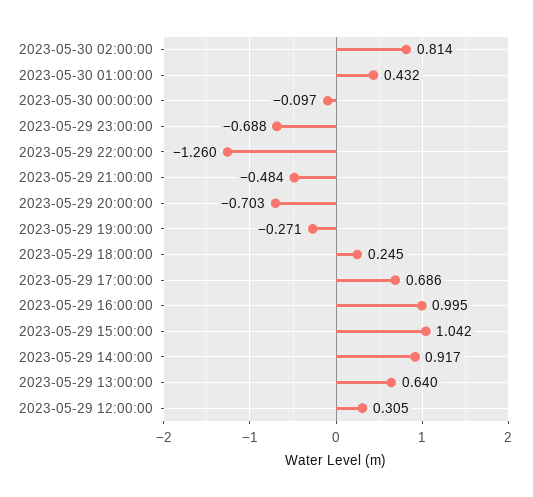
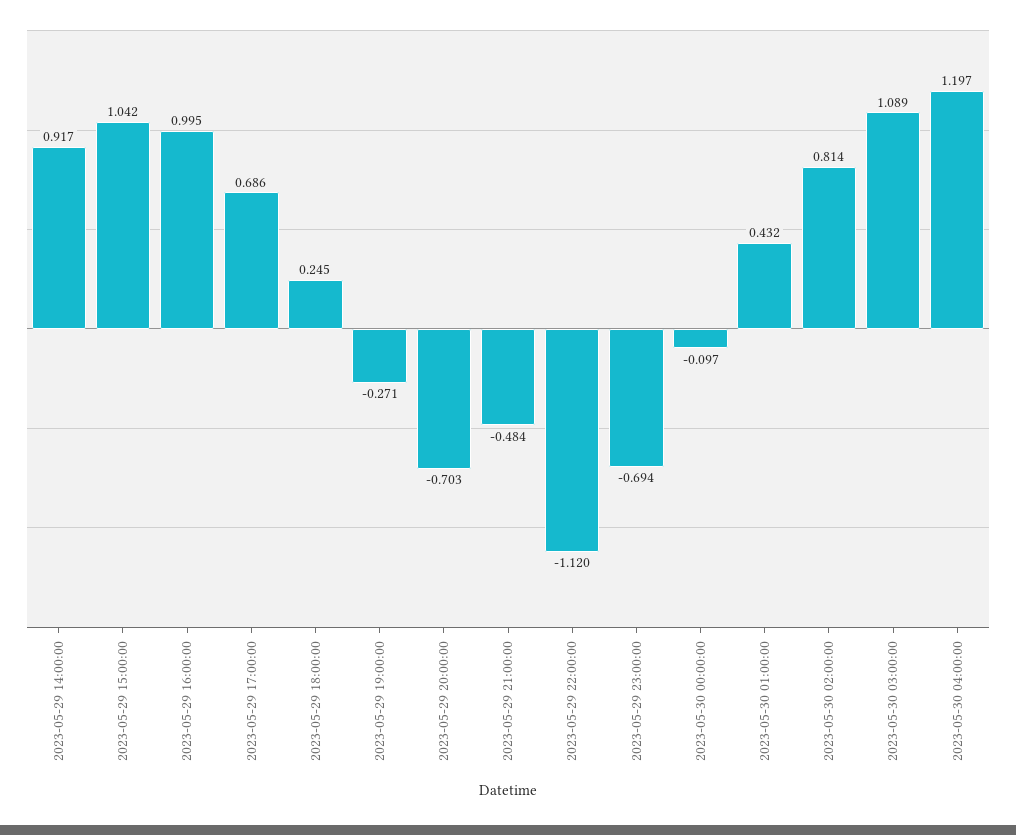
2023-05-29 23:00:00: -0.688 -> -0.694
2023-05-29 22:00:00: -1.26 -> -1.12
2023-05-29 13:00:00: 0.64 -> none
2023-05-29 12:00:00: 0.305 -> none
2023-05-30 03:00:00: none -> 1.089
2023-05-30 04:00:00: none -> 1.197

